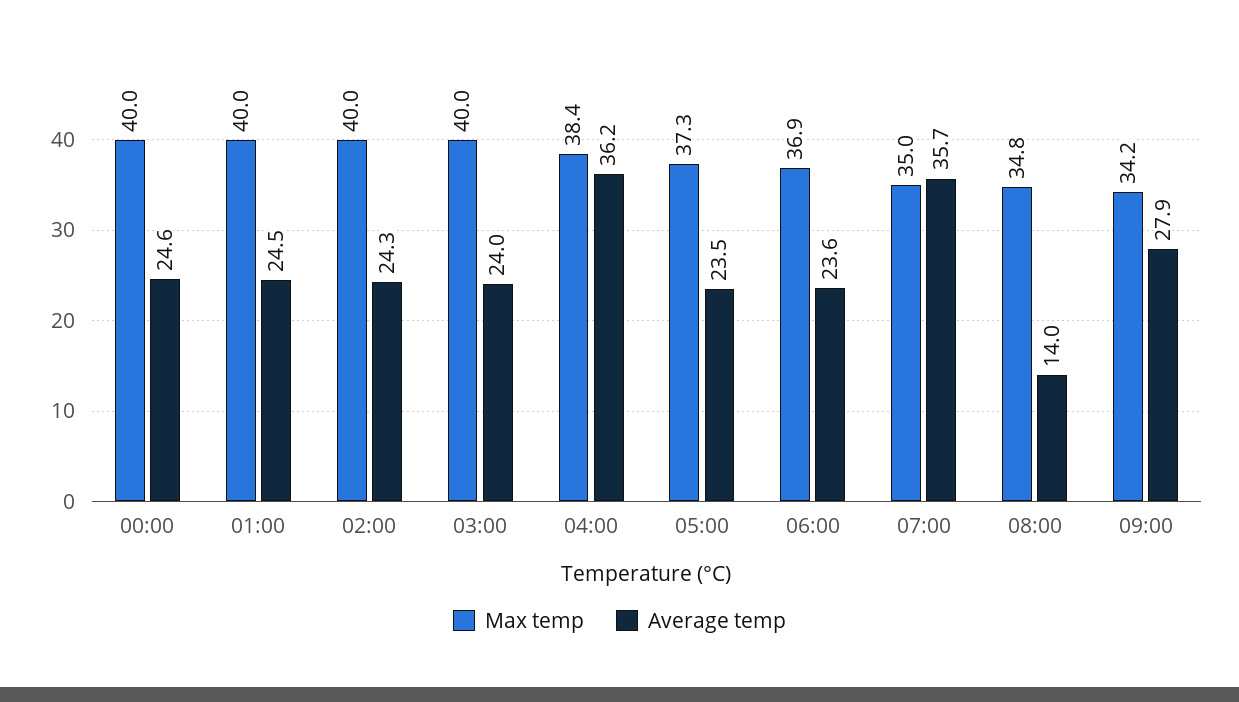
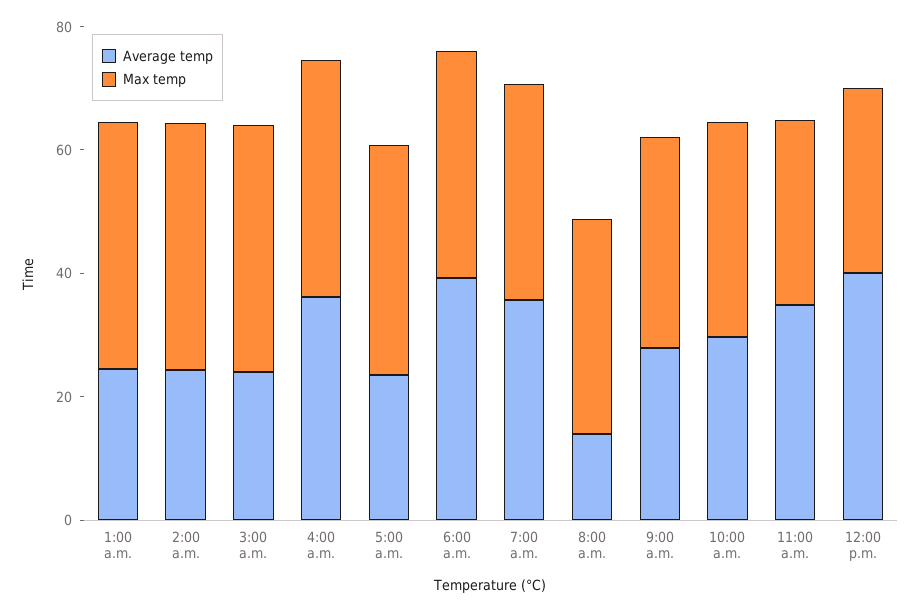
Max temp, 00:00: 40 -> none
Average temp, 00:00: 24.6 -> none
Average temp, 06:00: 23.6 -> 40
Average temp, 10:00 a.m.: none -> 30
Max temp, 10:00 a.m.: none -> 35
Average temp, 11:00 a.m.: none -> 35
Max temp, 11:00 a.m.: none -> 30
Average temp, 12:00 p.m.: none -> 40
Max temp, 12:00 p.m.: none -> 30

